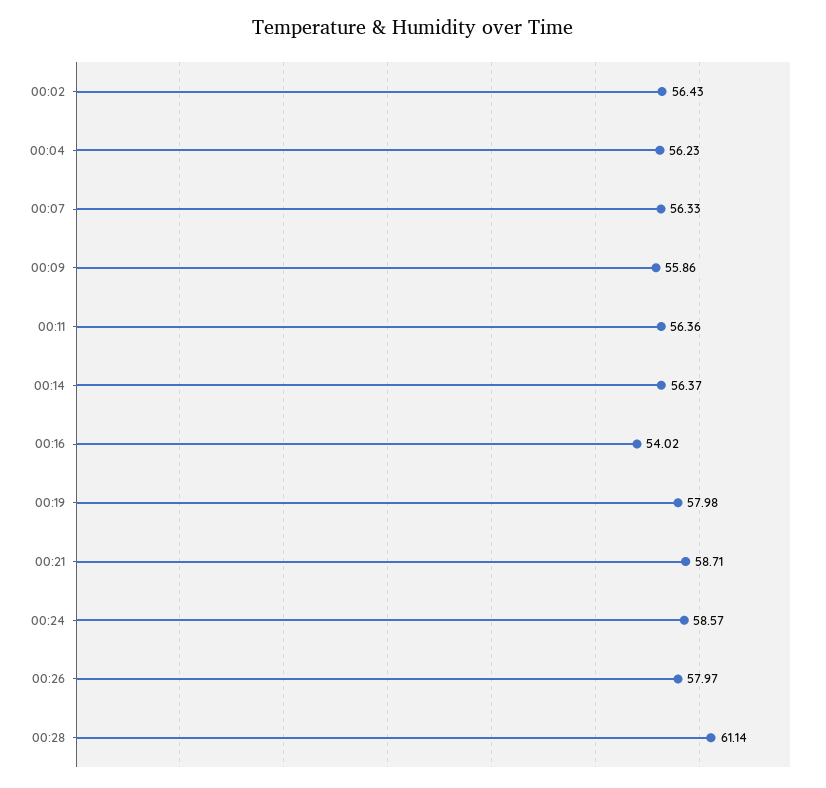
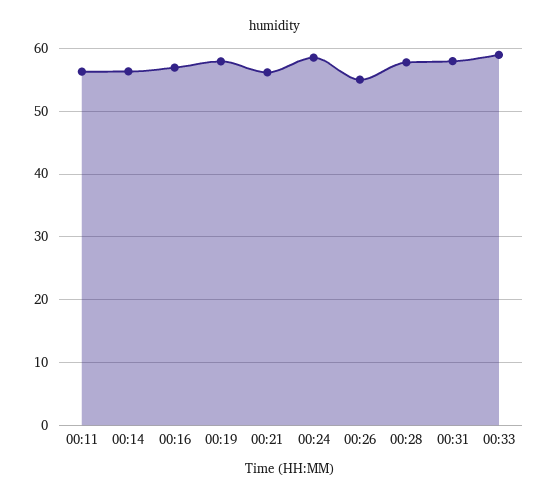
00:02: 56.43 -> none
00:04: 56.23 -> none
00:07: 56.33 -> none
00:09: 55.86 -> none
00:16: 54.02 -> 57
00:21: 58.71 -> 56
00:26: 57.97 -> 55
00:28: 61.14 -> 58
00:31: none -> 58
00:33: none -> 59

